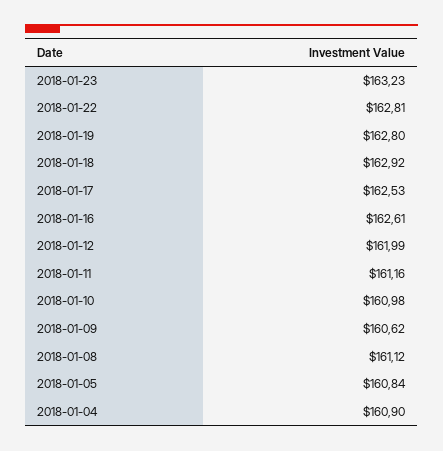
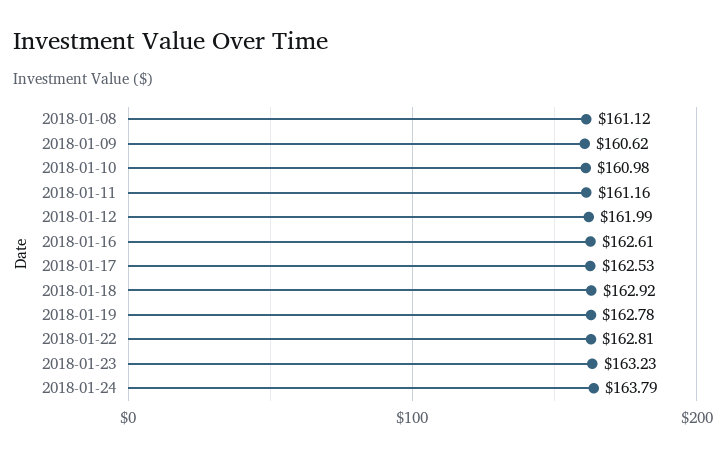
2018-01-19: 162.8 -> 162.78
2018-01-05: 160.84 -> none
2018-01-04: 160.9 -> none
2018-01-24: none -> 163.79

